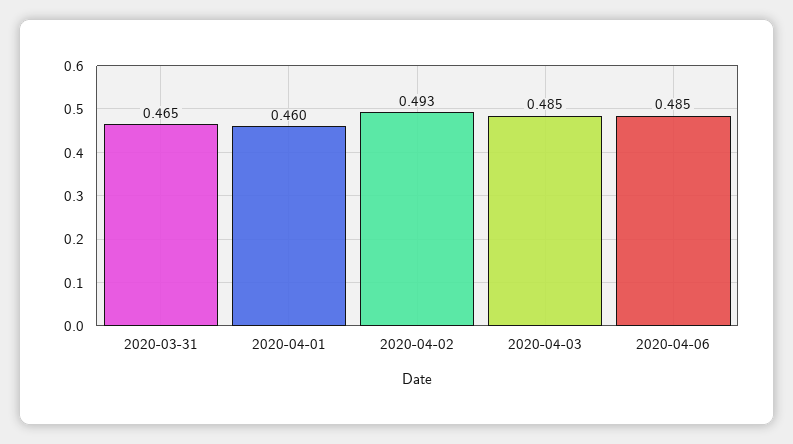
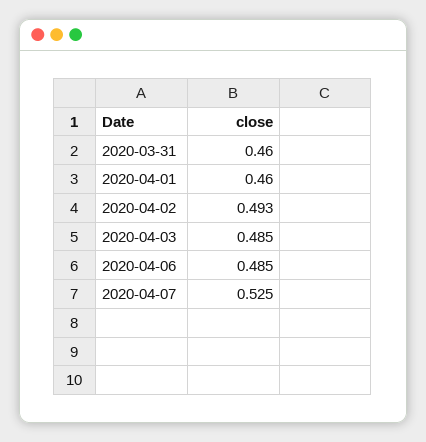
2020-03-31: 0.465 -> 0.46
2020-04-07: none -> 0.525

